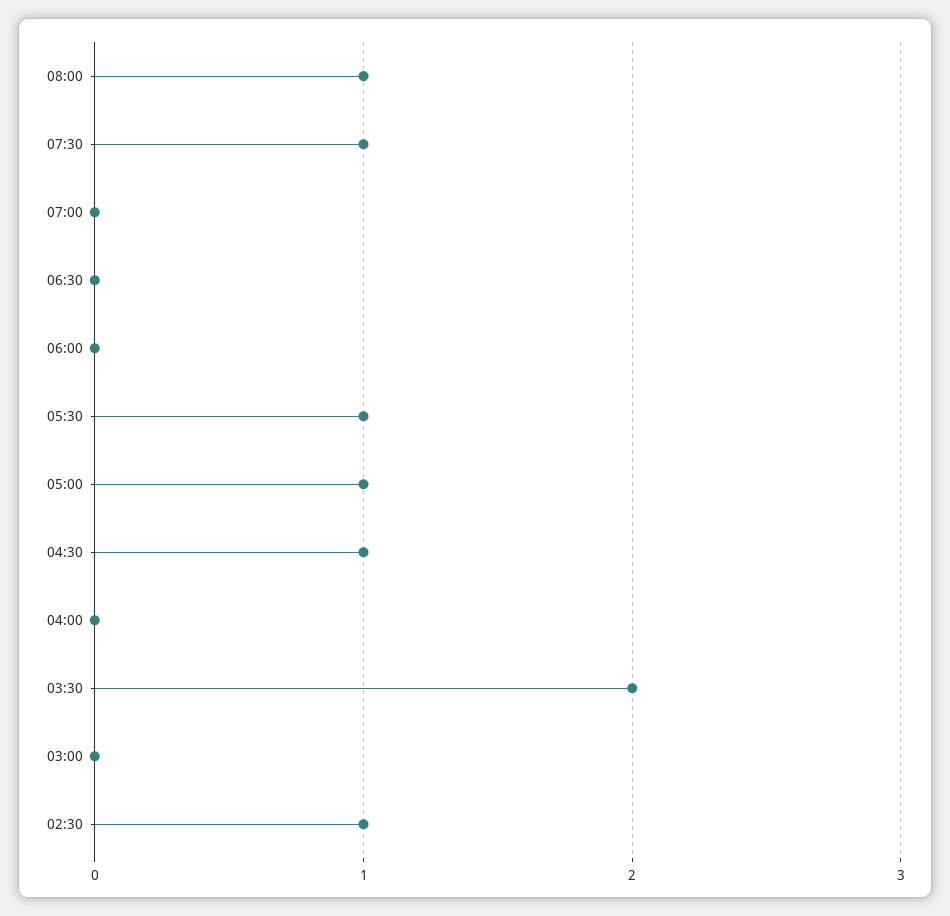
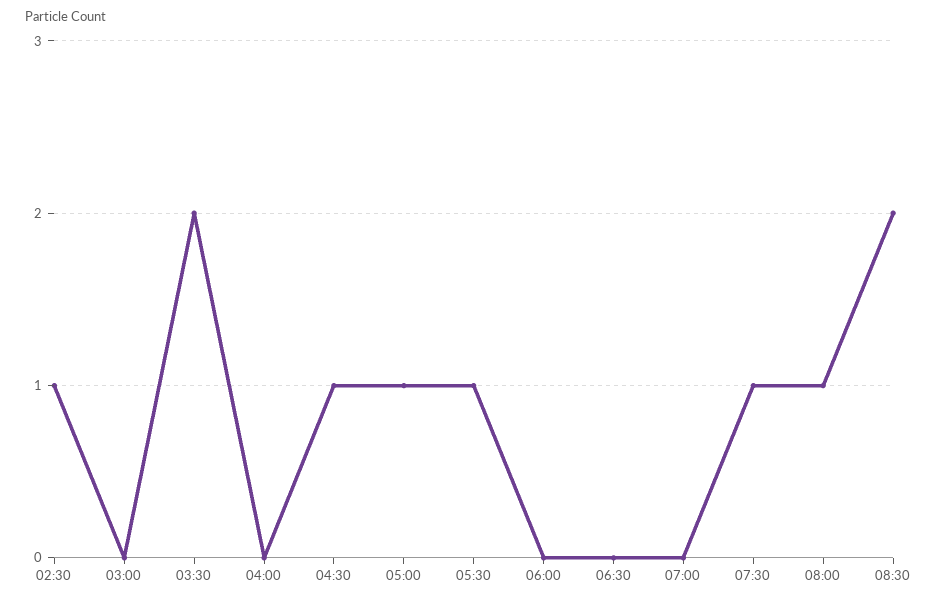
08:30: none -> 2

